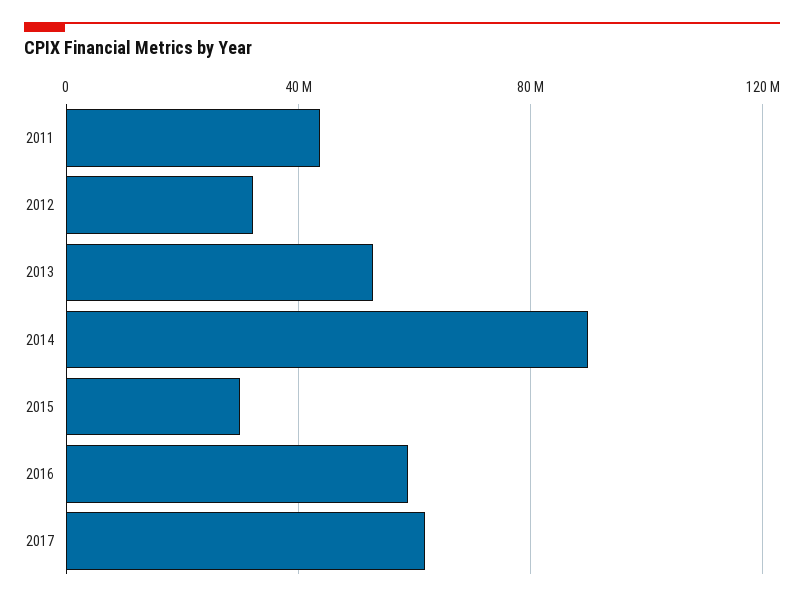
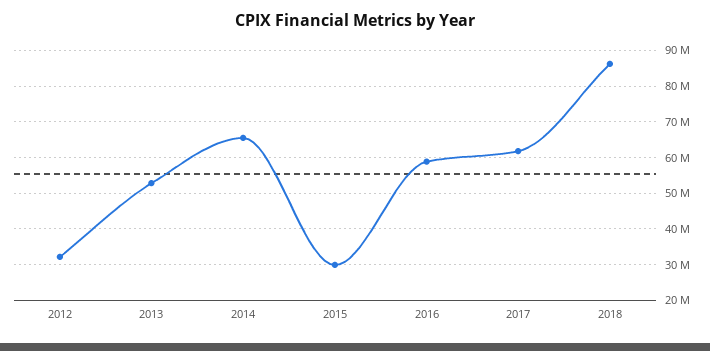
2011: 45000000 -> none
2014: 90000000 -> 66000000
2018: none -> 86000000

